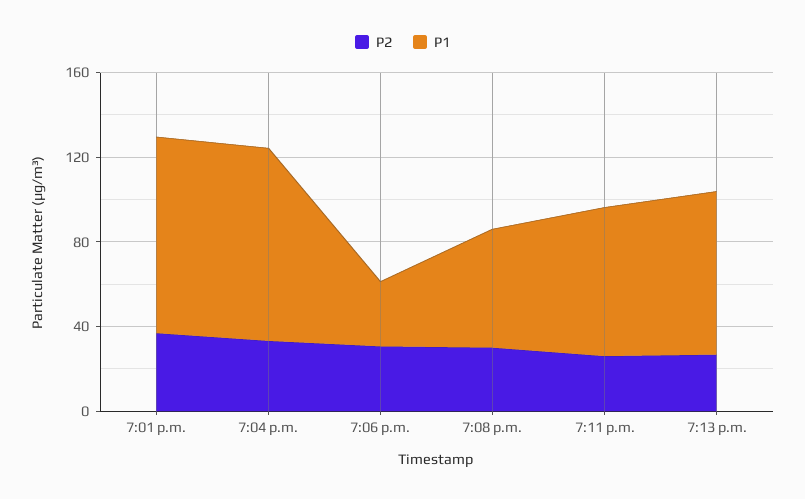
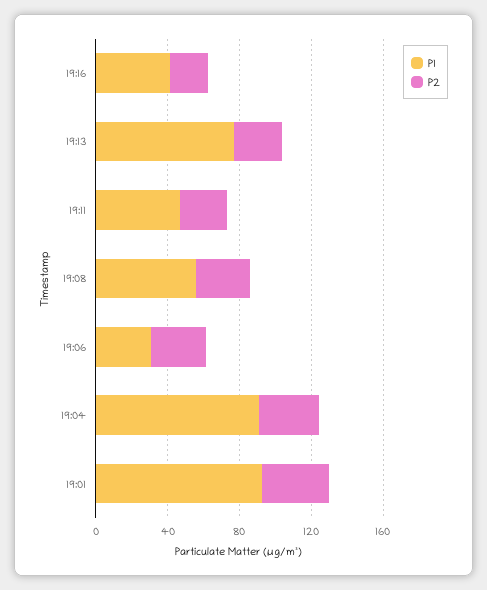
P1, 7:11 p.m.: 70 -> 50
P1, 19:16: none -> 40
P2, 19:16: none -> 20

